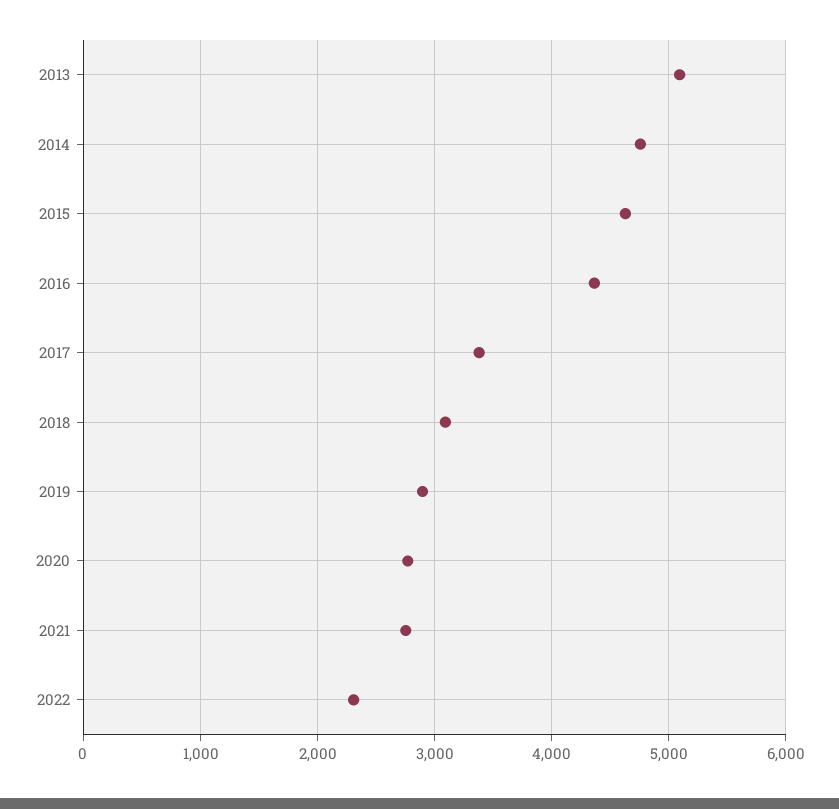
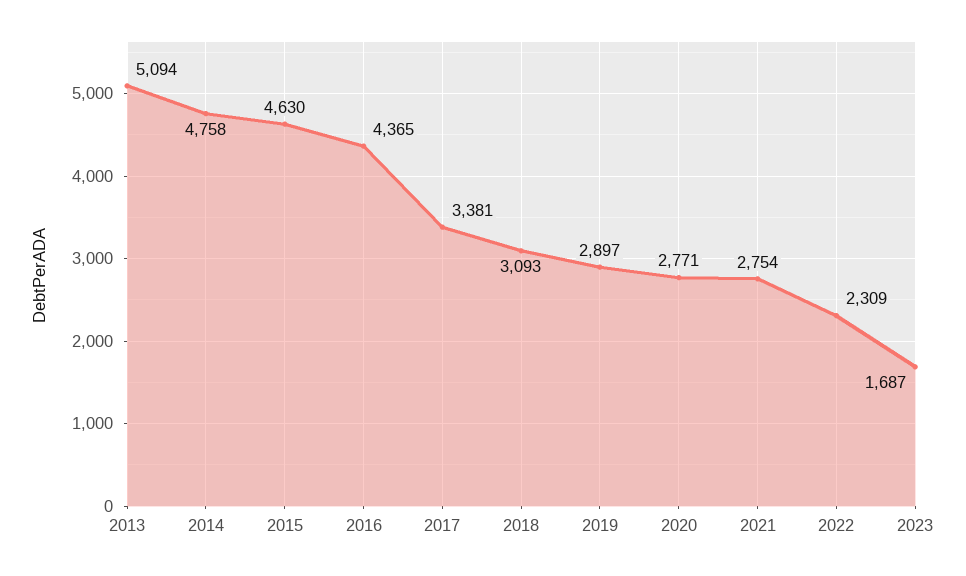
2023: none -> 1687

